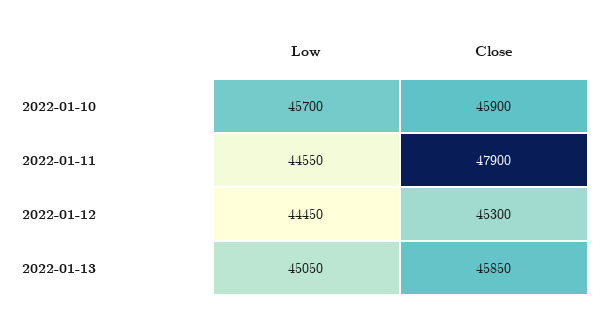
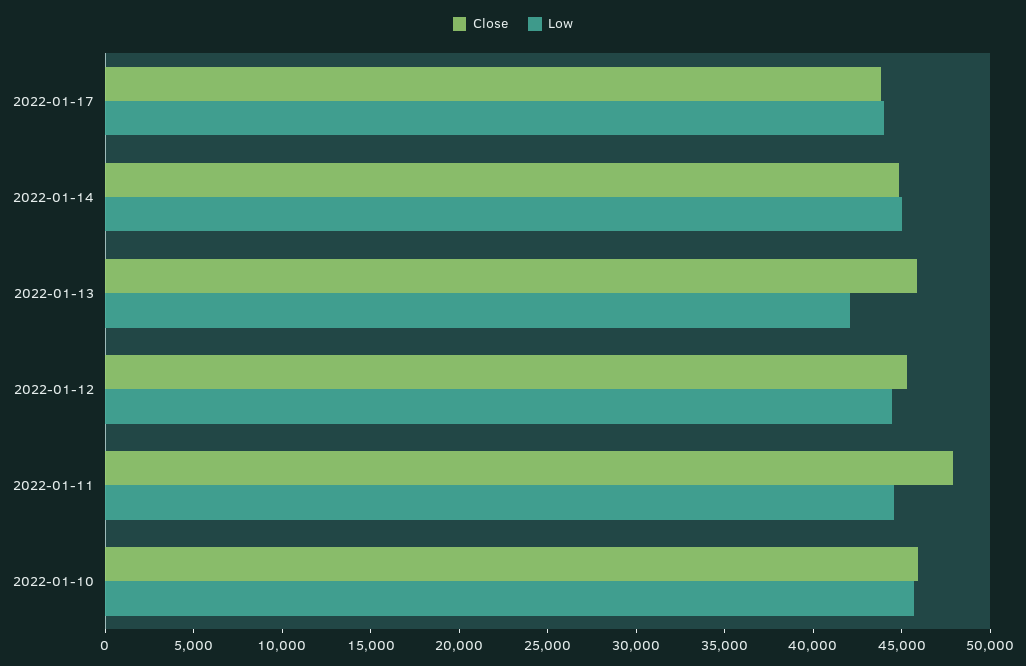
Low, 2022-01-13: 45050 -> 42000
Close, 2022-01-17: none -> 44000
Low, 2022-01-17: none -> 44000
Close, 2022-01-14: none -> 45000
Low, 2022-01-14: none -> 45000

